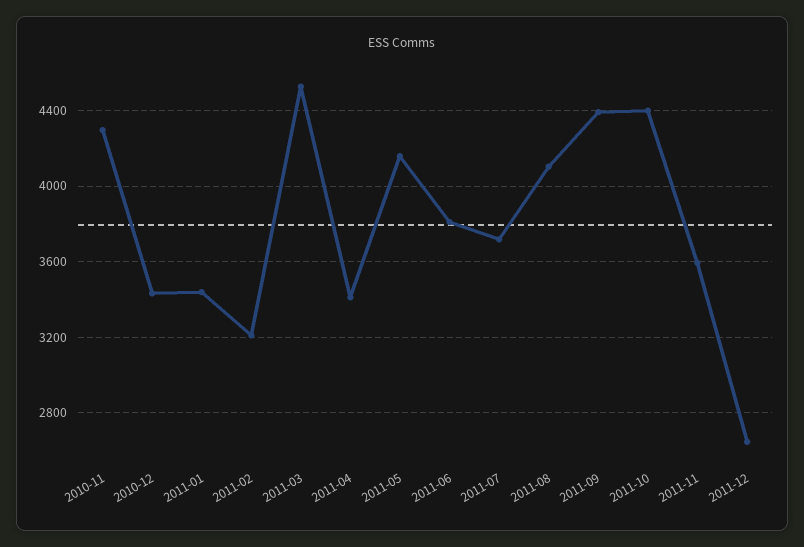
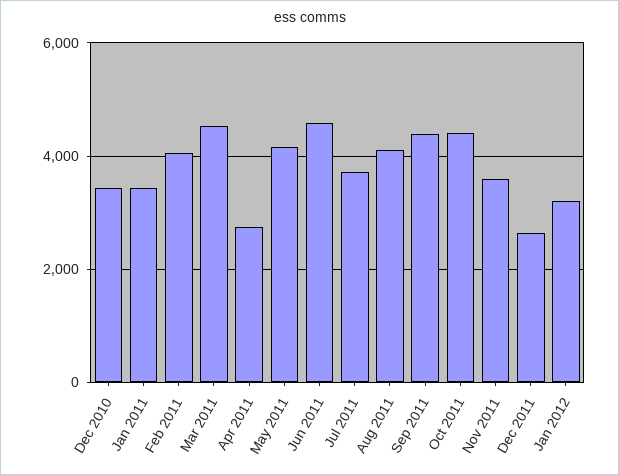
2010-11: 4300 -> none
2011-02: 3200 -> 4000
2011-04: 3400 -> 2800
2011-06: 3800 -> 4600
Jan 2012: none -> 3200

